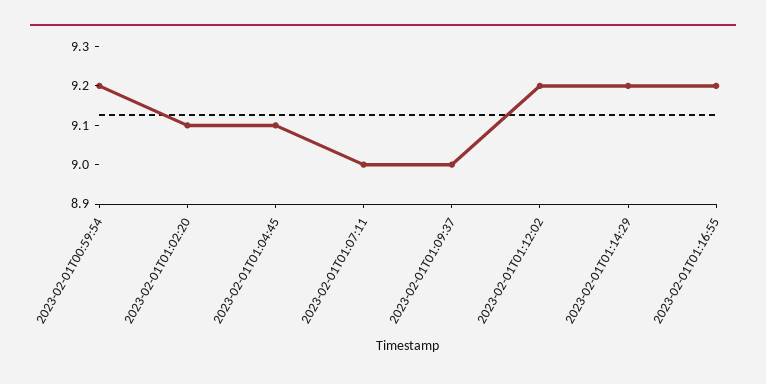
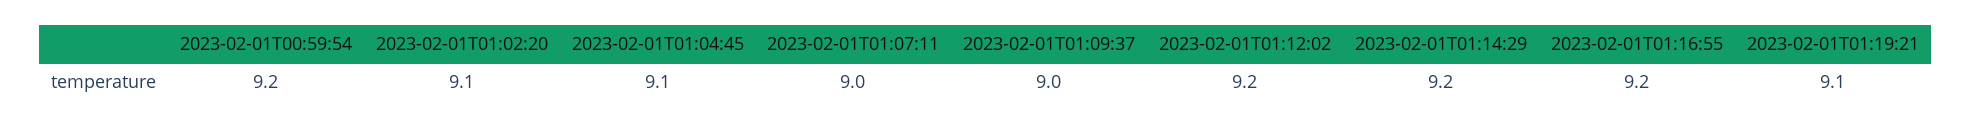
2023-02-01T01:19:21: none -> 9.1

